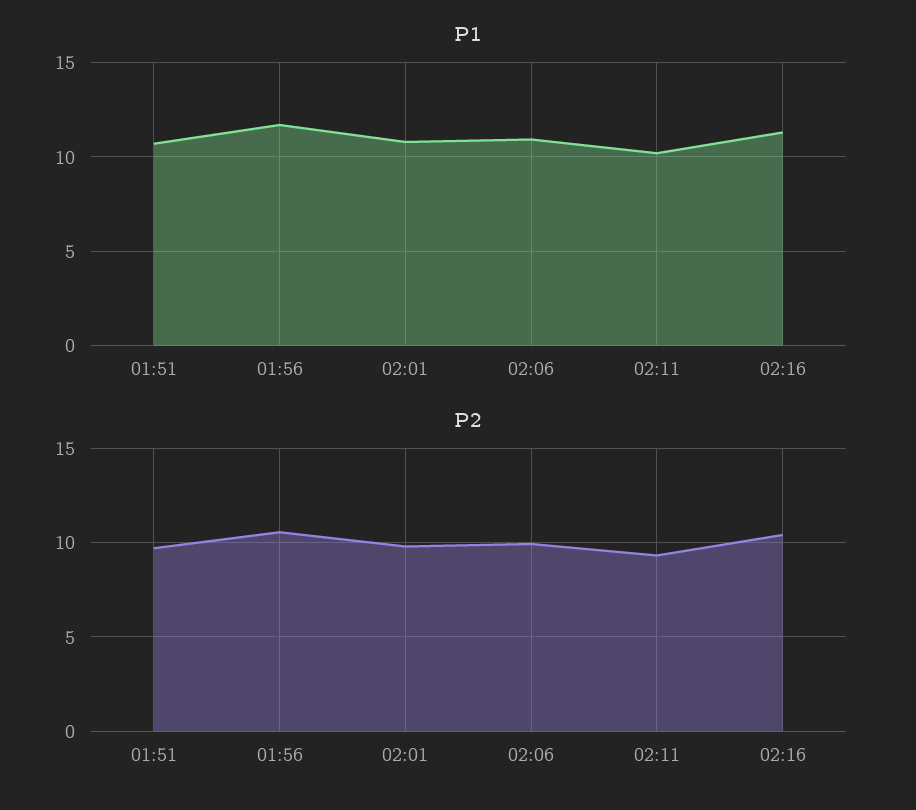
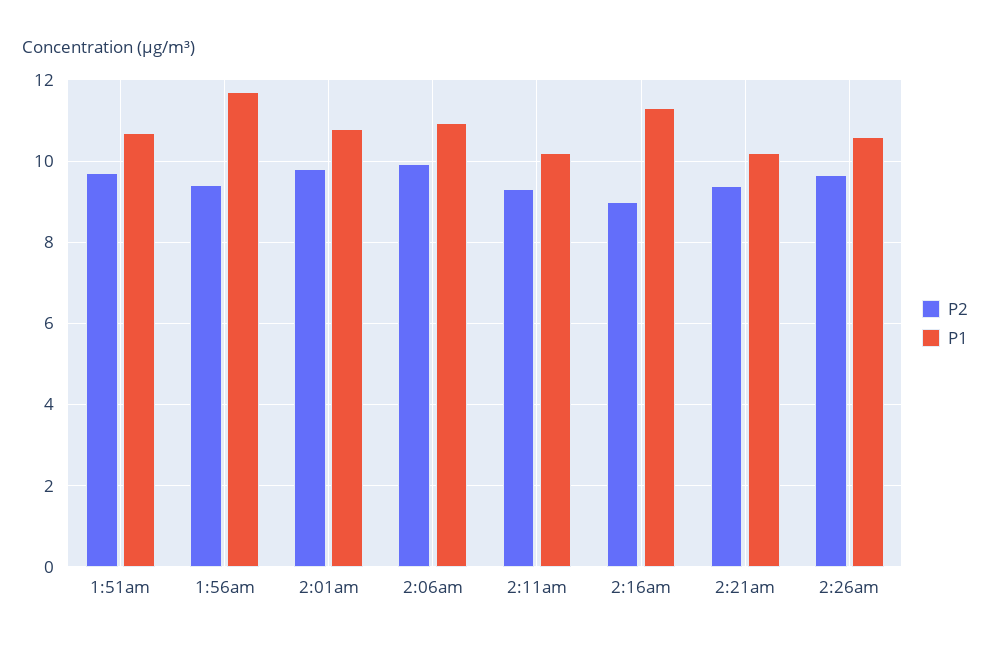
P2, 01:56: 10.5 -> 9.4
P2, 02:16: 10.5 -> 9
P2, 2:21am: none -> 9.4
P1, 2:21am: none -> 10.2
P2, 2:26am: none -> 9.6
P1, 2:26am: none -> 10.6

